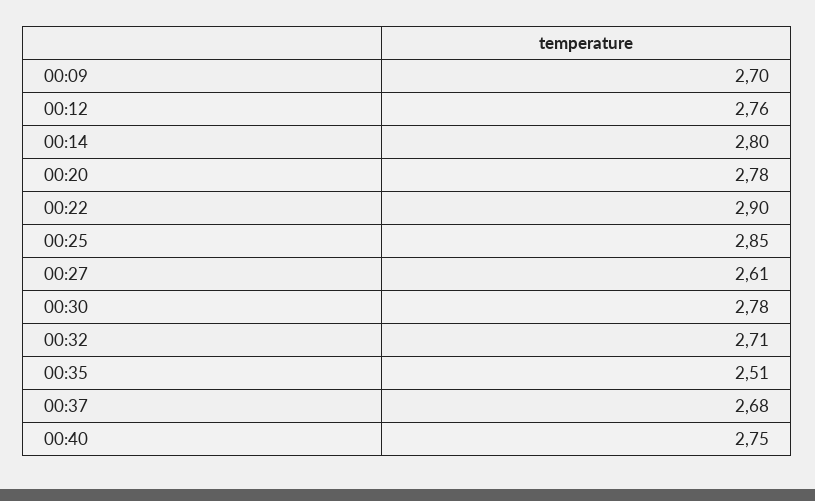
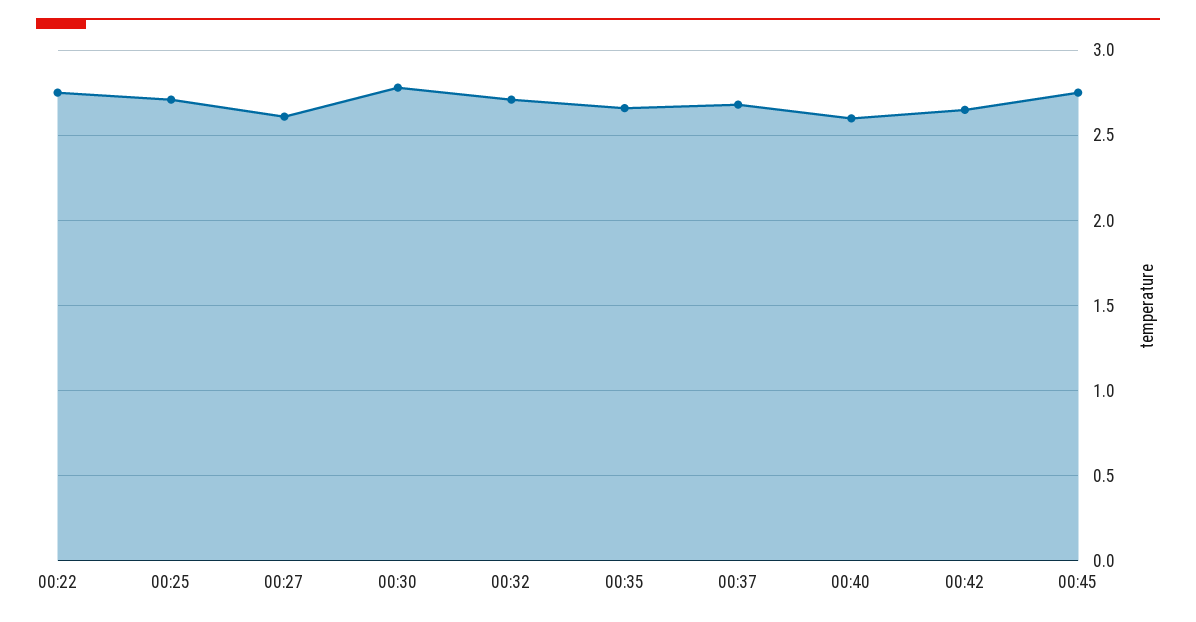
00:09: 2.7 -> none
00:12: 2.76 -> none
00:14: 2.8 -> none
00:20: 2.78 -> none
00:22: 2.9 -> 2.75
00:25: 2.85 -> 2.7
00:35: 2.51 -> 2.65
00:40: 2.75 -> 2.6
00:42: none -> 2.65
00:45: none -> 2.75

